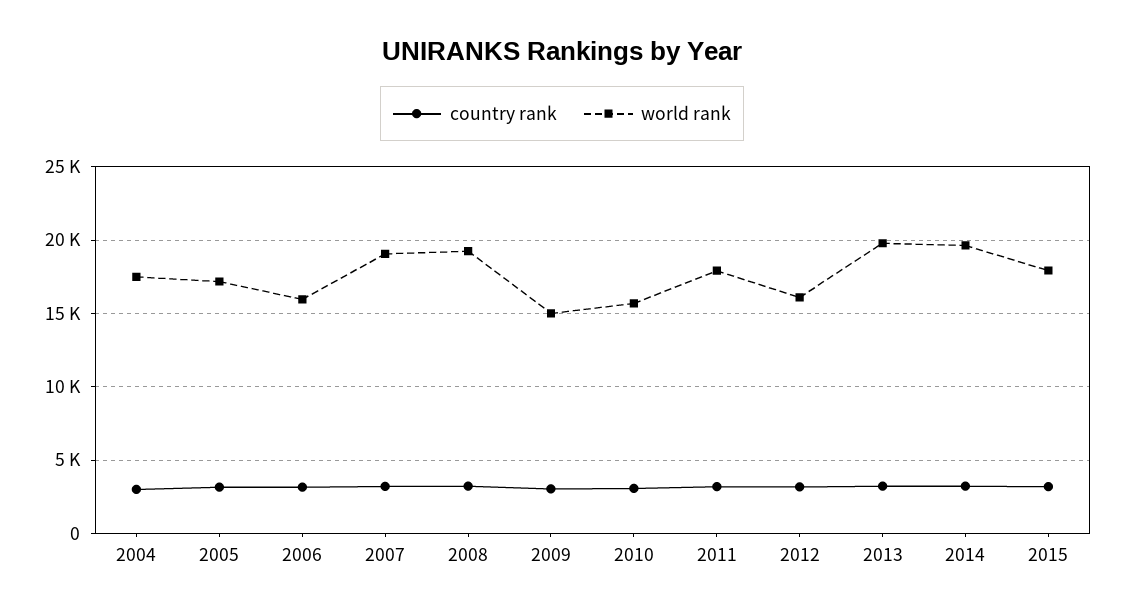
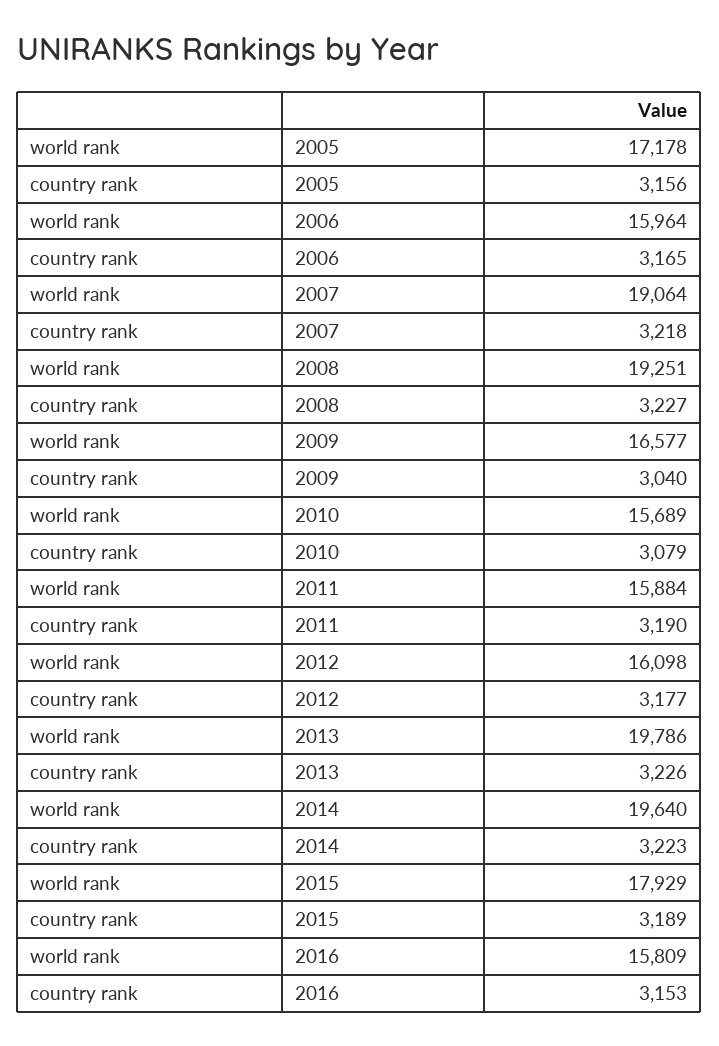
country rank, 2004: 3000 -> none
world rank, 2004: 17500 -> none
world rank, 2009: 15000 -> 16577
world rank, 2011: 18000 -> 15884
world rank, 2016: none -> 15809
country rank, 2016: none -> 3153

